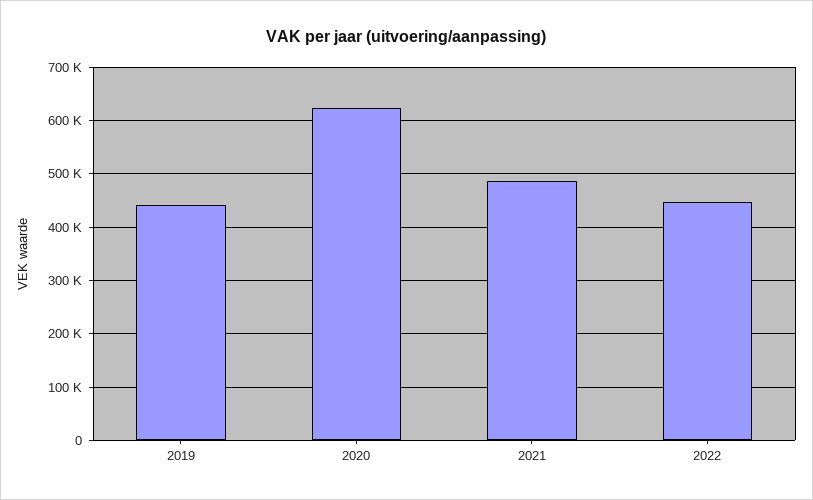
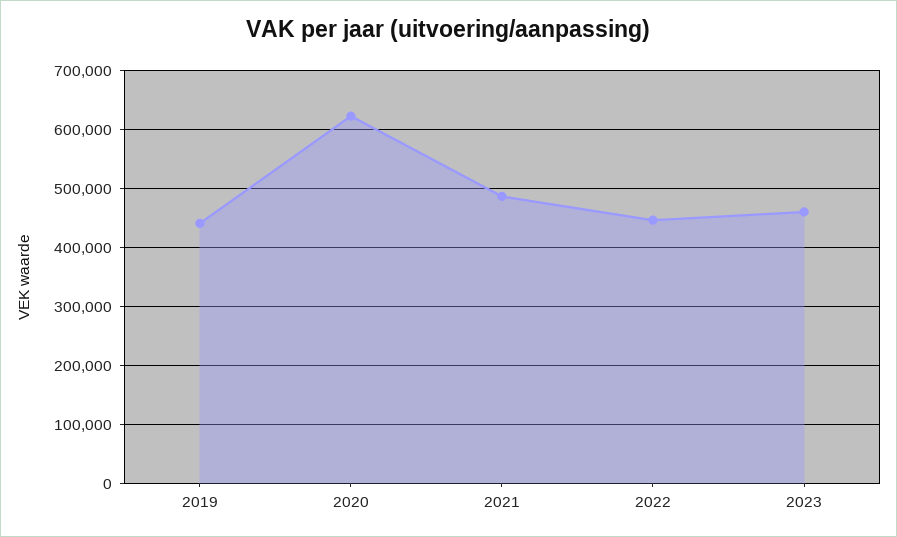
2023: none -> 460000

